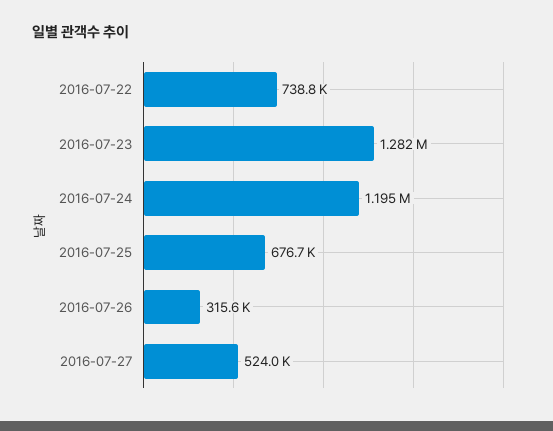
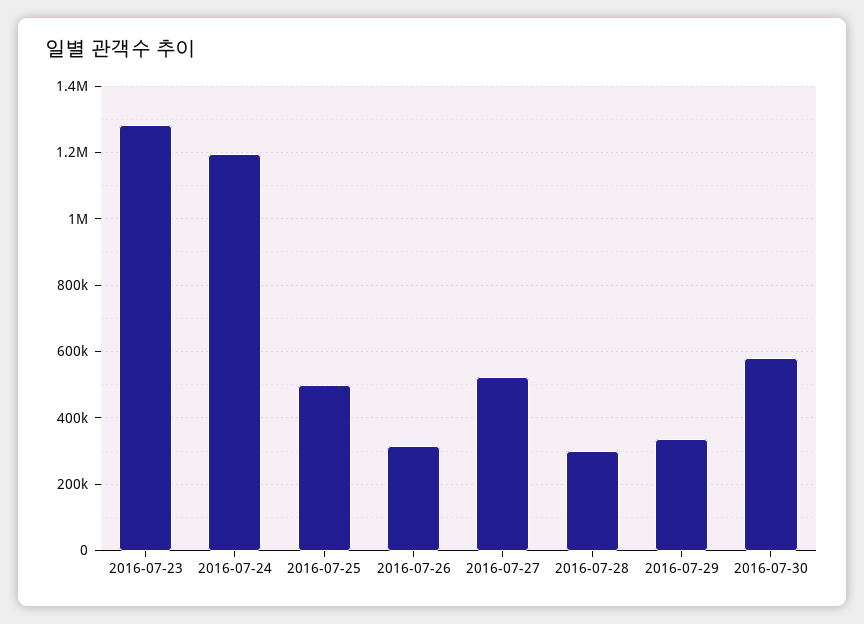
2016-07-22: 738800 -> none
2016-07-25: 676700 -> 500000
2016-07-28: none -> 300000
2016-07-29: none -> 340000
2016-07-30: none -> 580000

